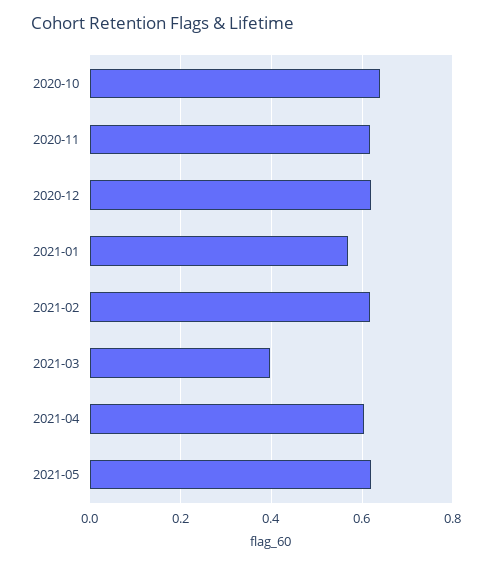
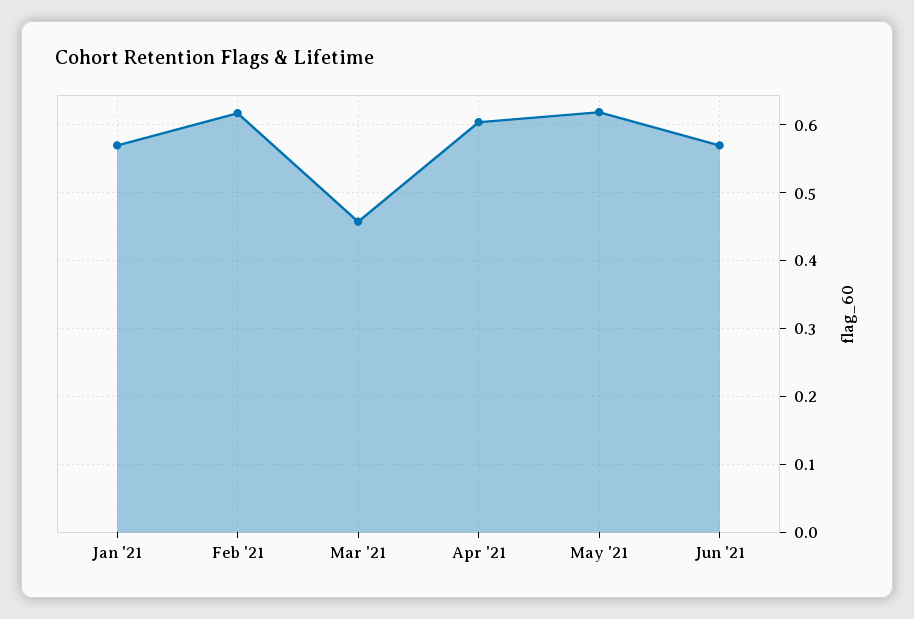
2020-10: 0.64 -> none
2020-11: 0.62 -> none
2020-12: 0.62 -> none
2021-03: 0.4 -> 0.46
Jun '21: none -> 0.57

